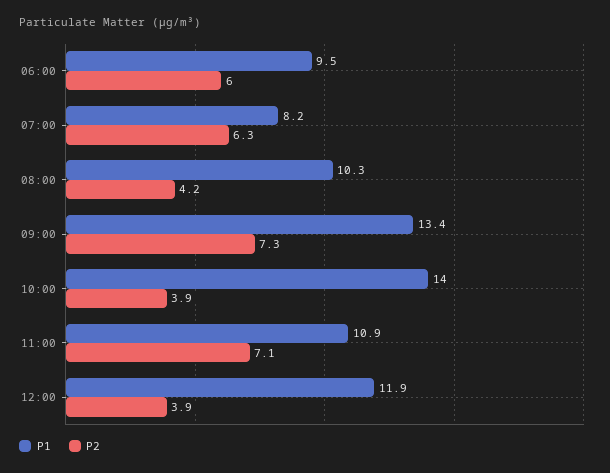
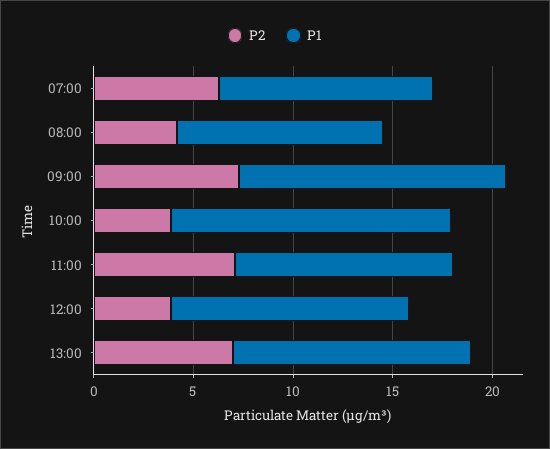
P1, 06:00: 9.5 -> none
P2, 06:00: 6 -> none
P1, 07:00: 8.2 -> 11
P2, 13:00: none -> 7
P1, 13:00: none -> 12

